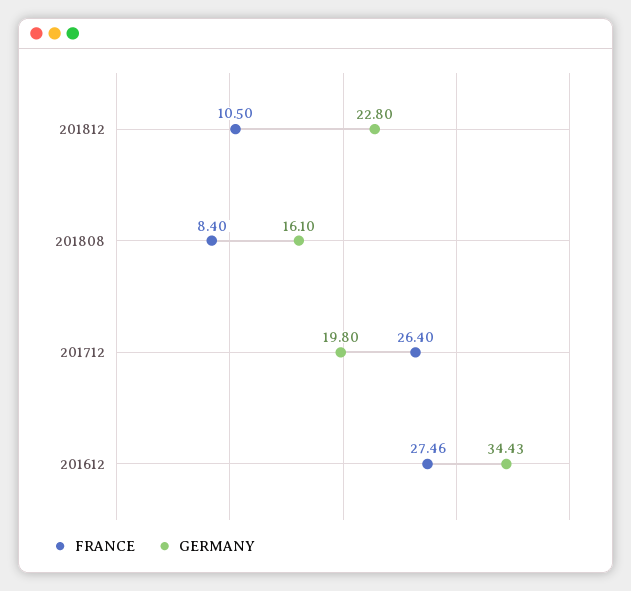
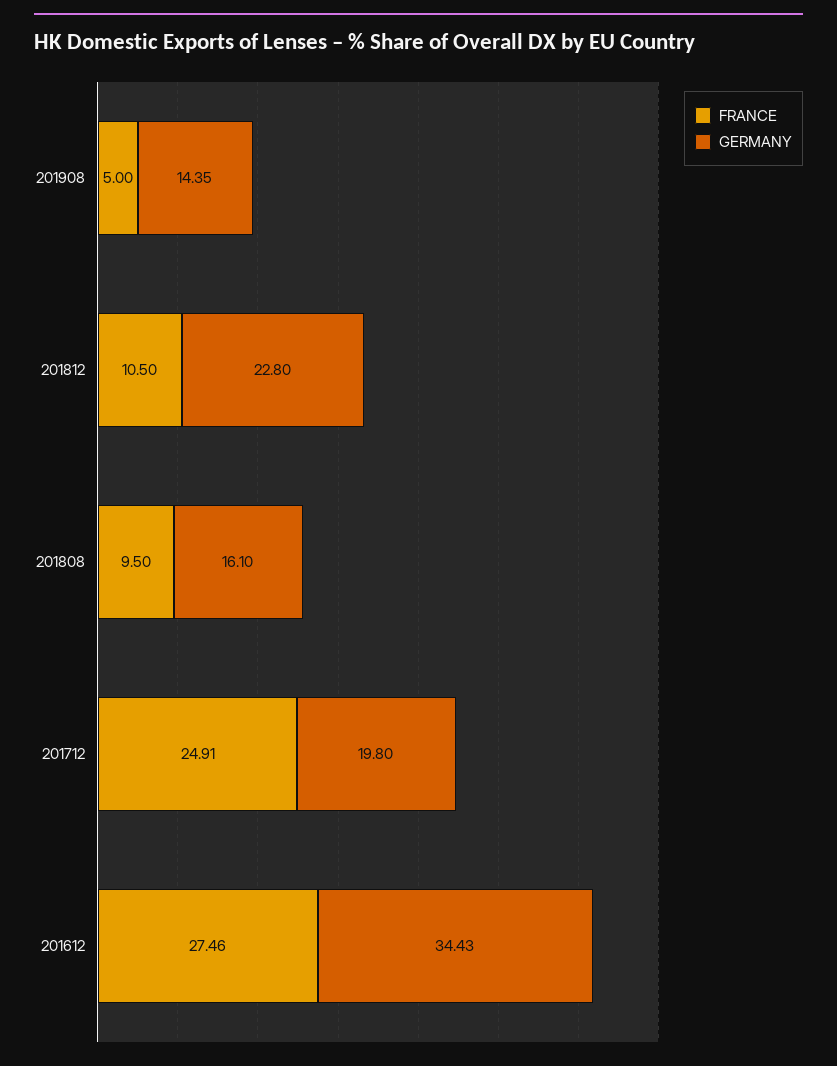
FRANCE, 201808: 8.4 -> 9.5
FRANCE, 201712: 26.4 -> 24.91
FRANCE, 201908: none -> 5
GERMANY, 201908: none -> 14.35

